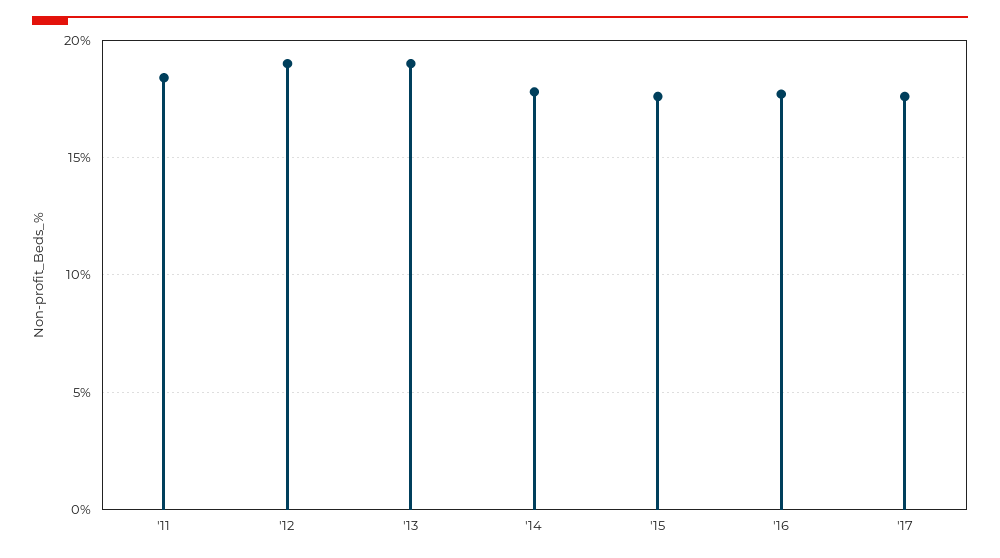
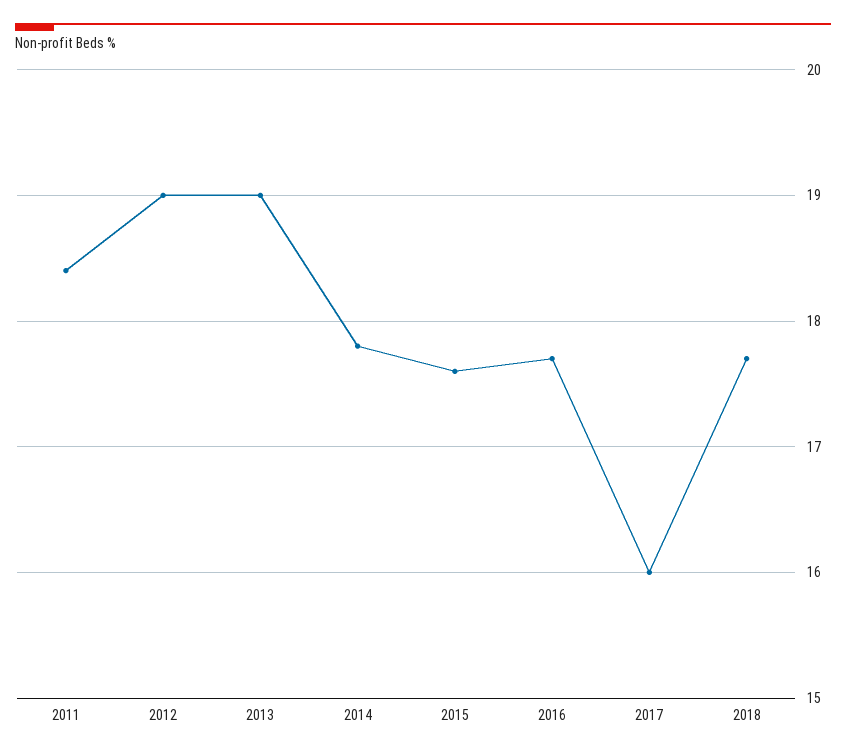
'17: 17.5 -> 16
2018: none -> 17.7

